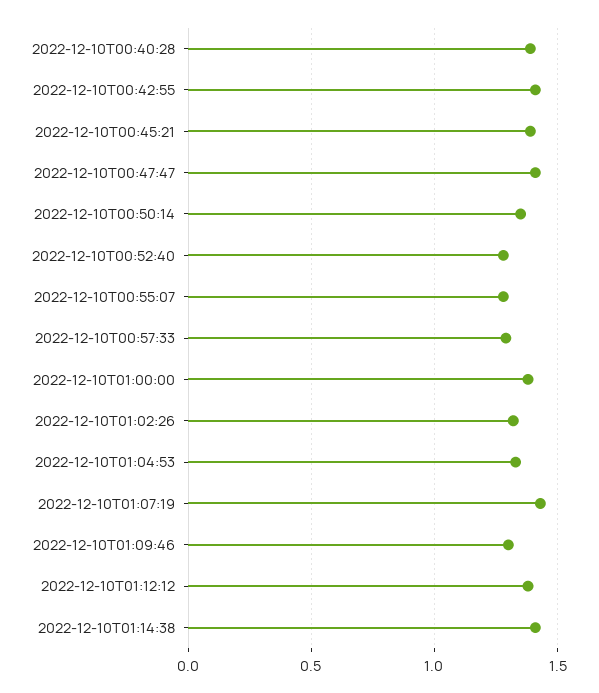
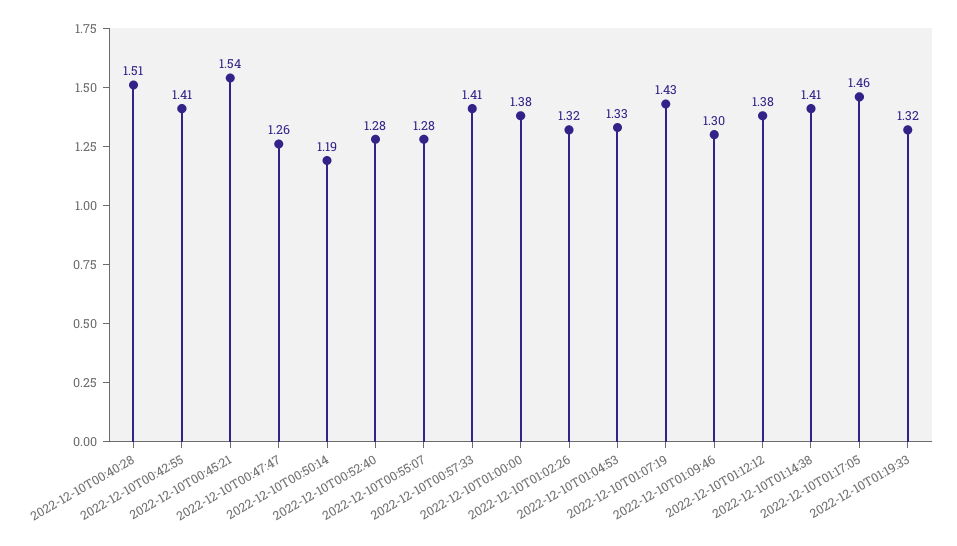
2022-12-10T00:40:28: 1.4 -> 1.51
2022-12-10T00:45:21: 1.4 -> 1.54
2022-12-10T00:47:47: 1.4 -> 1.26
2022-12-10T00:50:14: 1.35 -> 1.19
2022-12-10T00:57:33: 1.3 -> 1.41
2022-12-10T01:17:05: none -> 1.46
2022-12-10T01:19:33: none -> 1.32

